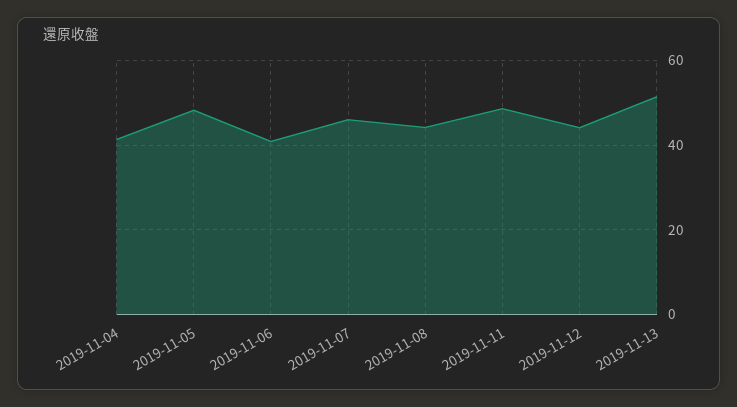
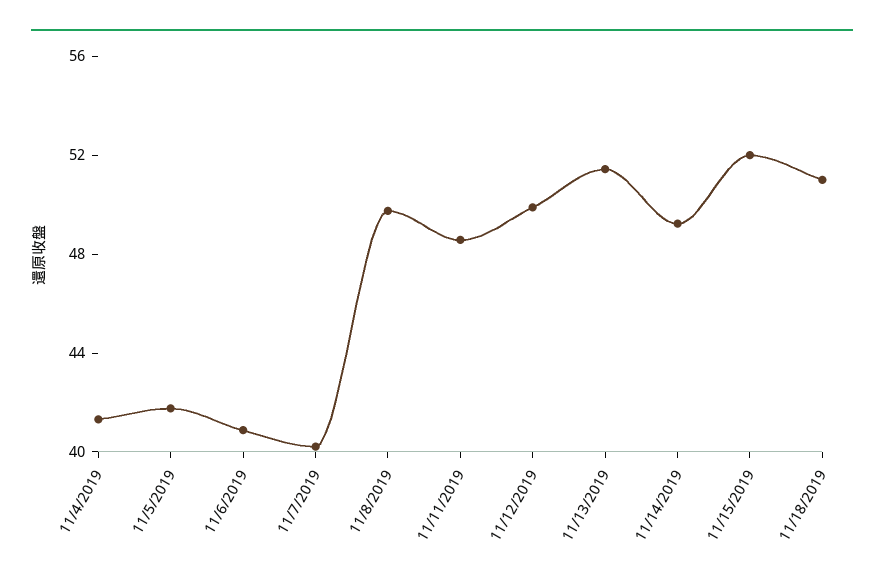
2019-11-05: 48 -> 42
2019-11-07: 46 -> 40
2019-11-08: 44 -> 50
2019-11-12: 44 -> 50
11/14/2019: none -> 49
11/15/2019: none -> 52
11/18/2019: none -> 51

